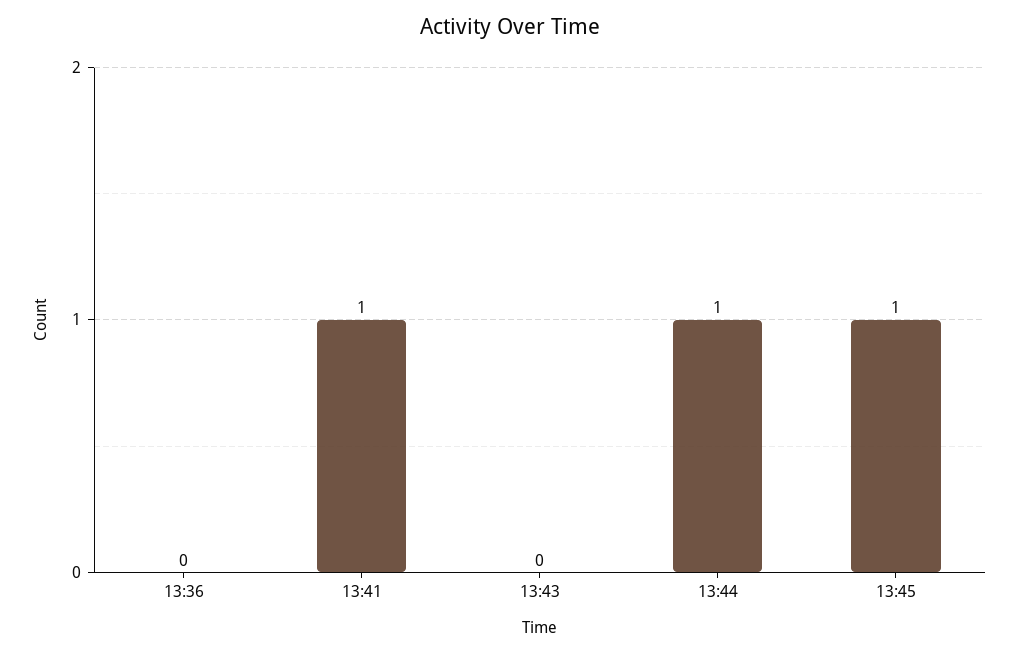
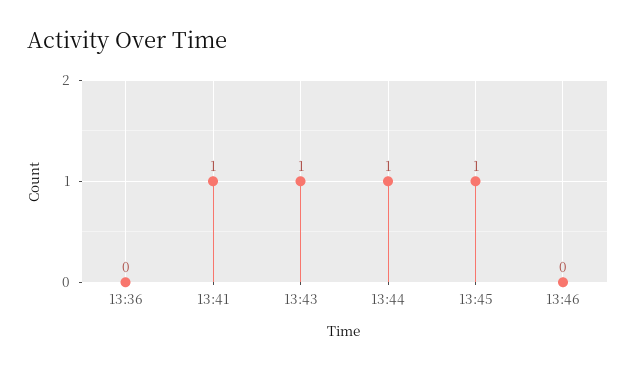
13:43: 0 -> 1
13:46: none -> 0

